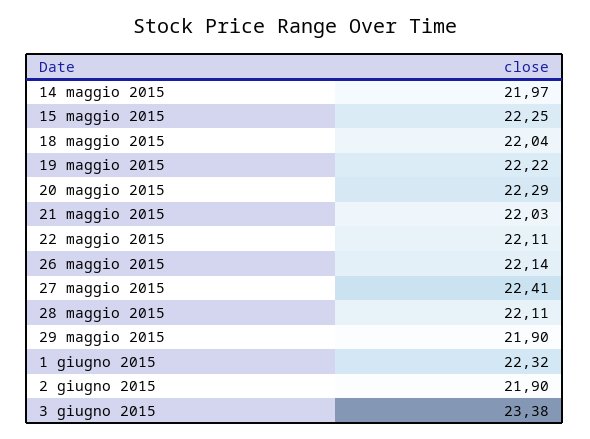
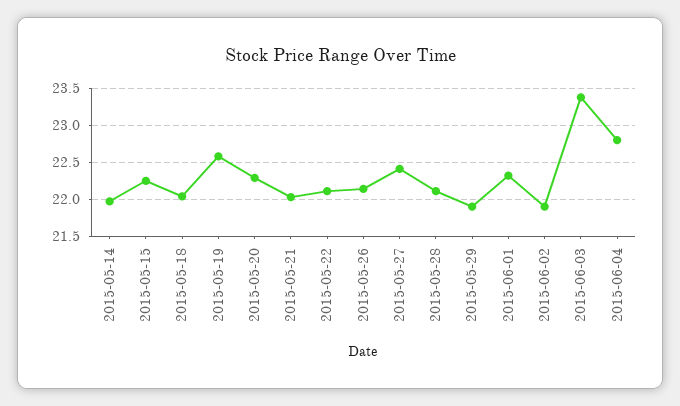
19 maggio 2015: 22.22 -> 22.6
2015-06-04: none -> 22.8

